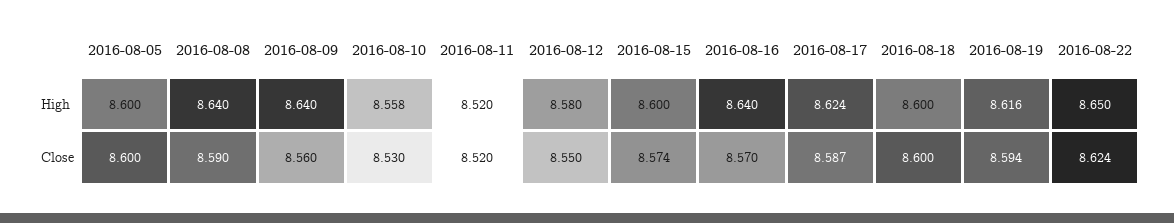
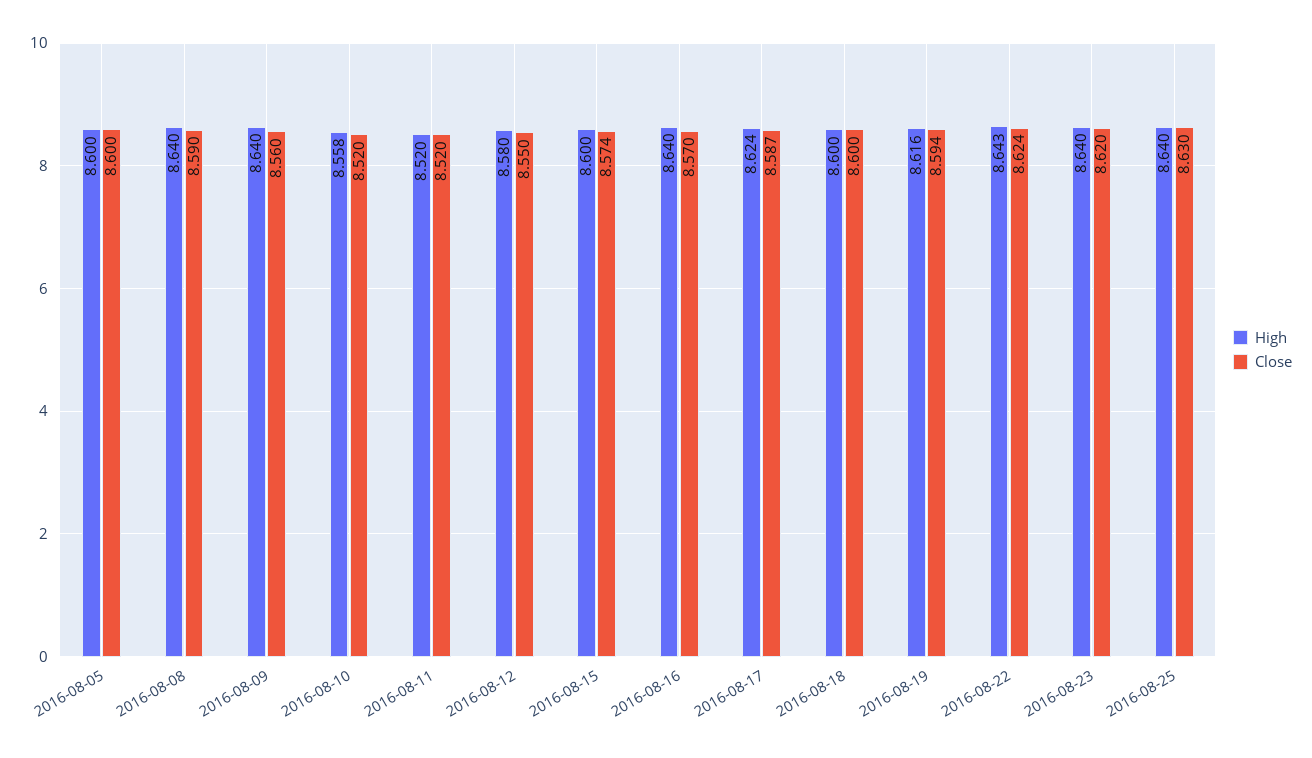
High, 2016-08-22: 8.65 -> 8.643
Close, 2016-08-10: 8.53 -> 8.52
High, 2016-08-23: none -> 8.64
Close, 2016-08-23: none -> 8.62
High, 2016-08-25: none -> 8.64
Close, 2016-08-25: none -> 8.63

